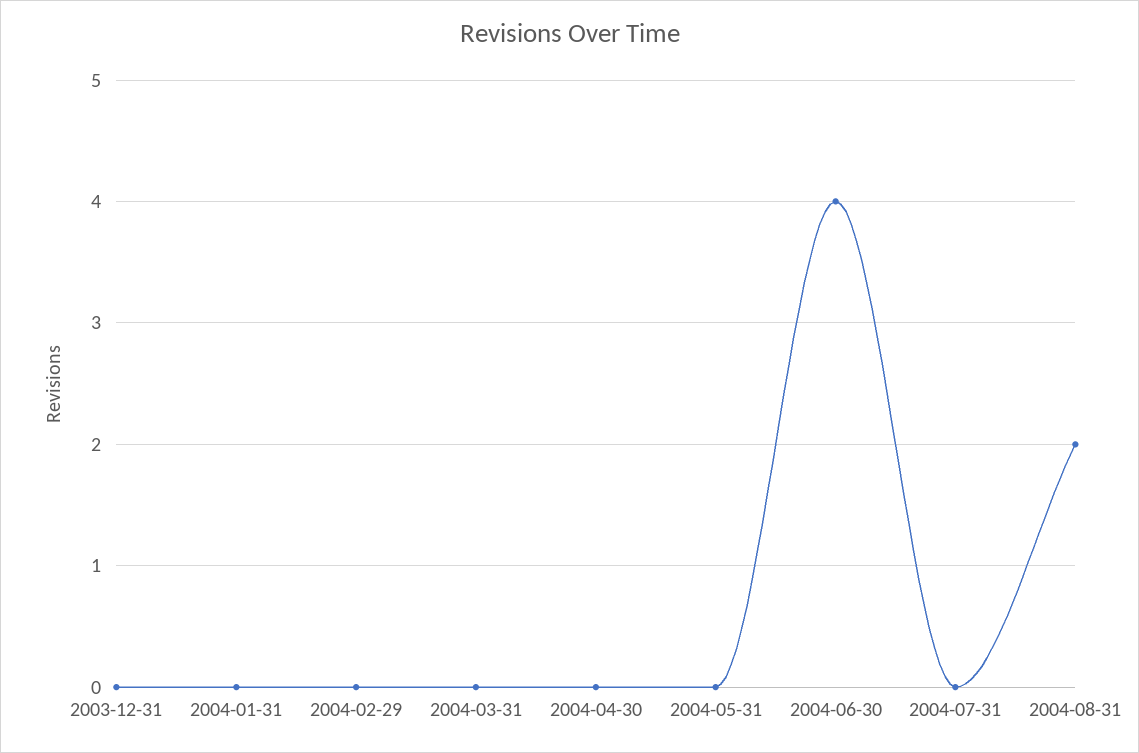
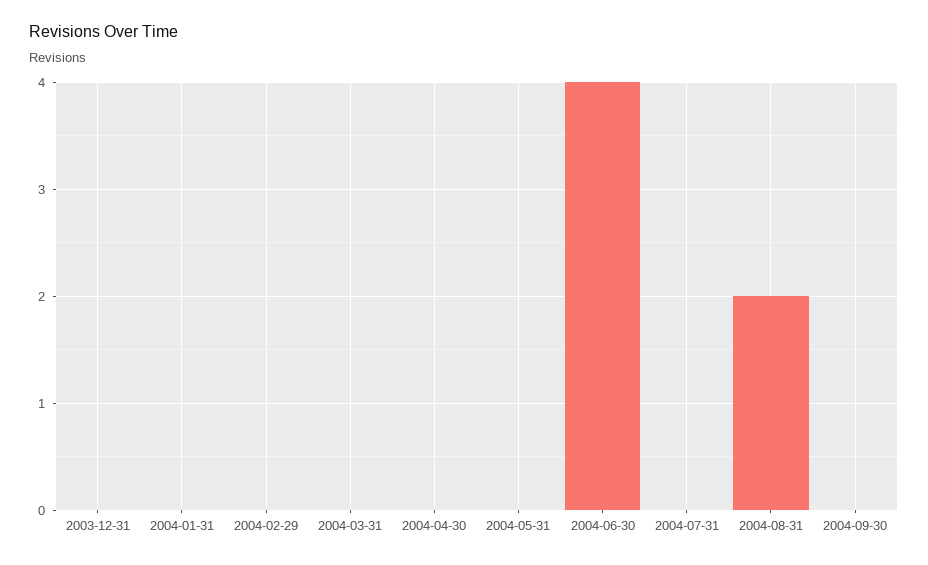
2004-09-30: none -> 0

